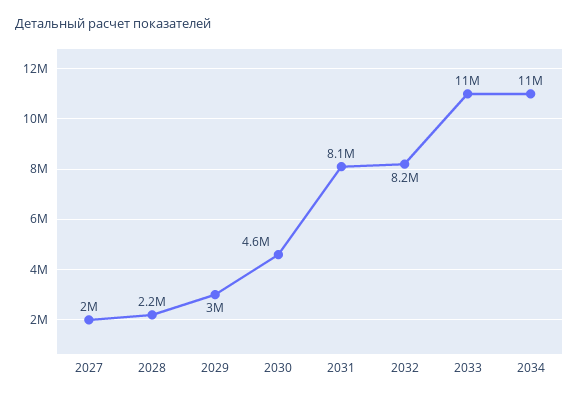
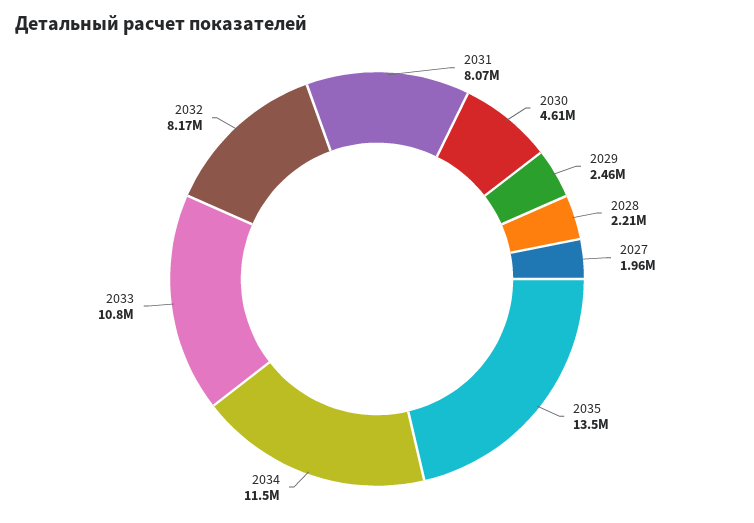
2029: 3000000 -> 2460000
2035: none -> 13500000

